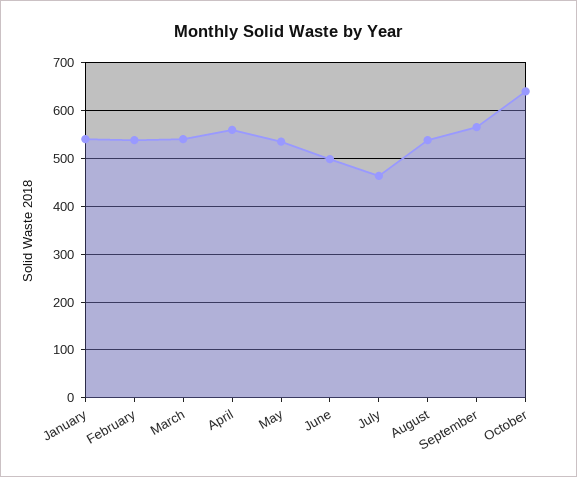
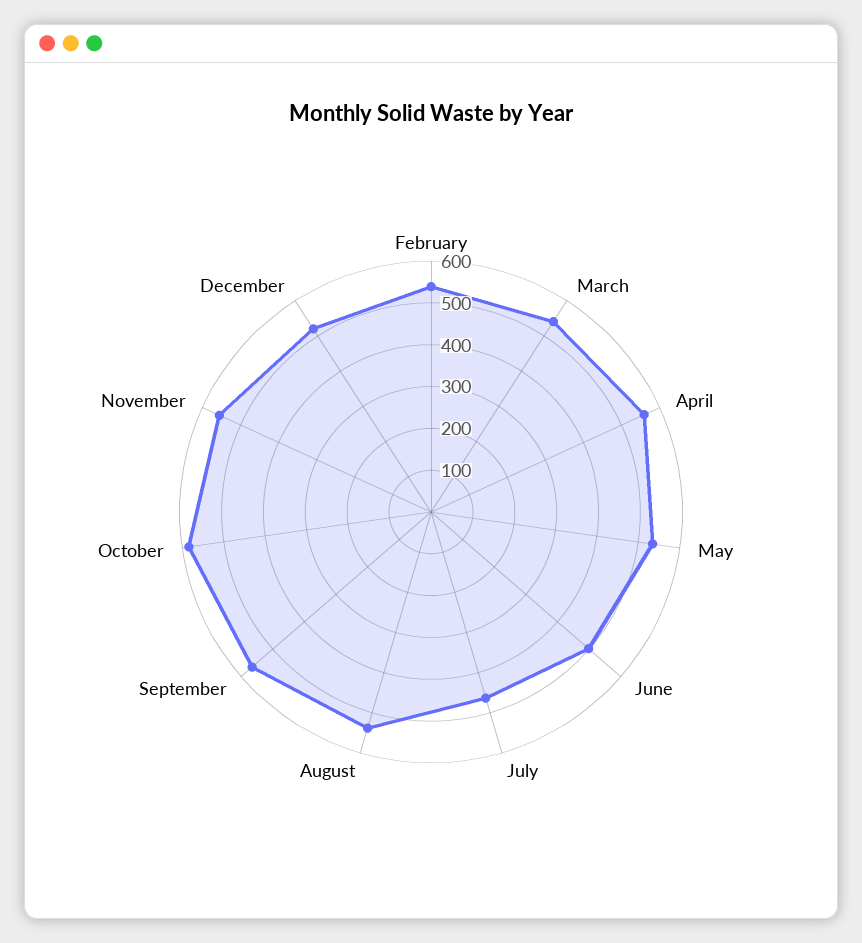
January: 540 -> none
October: 640 -> 580
November: none -> 560
December: none -> 520

